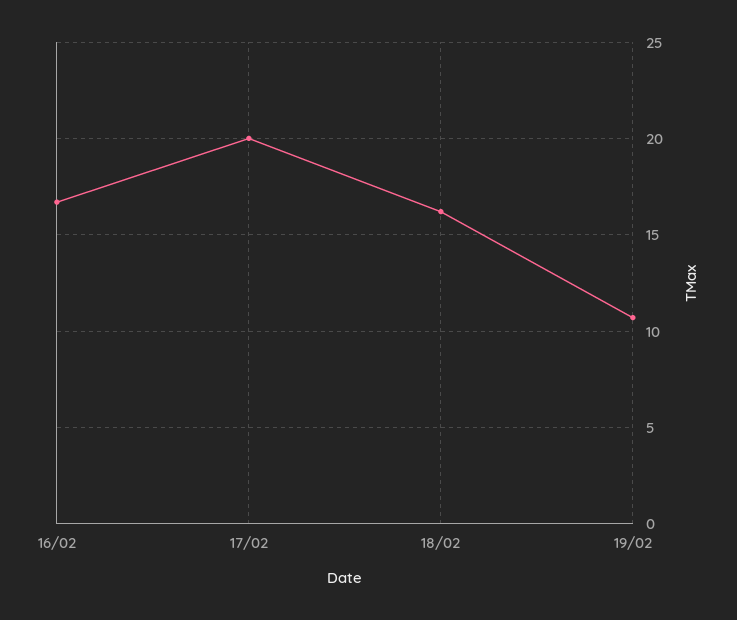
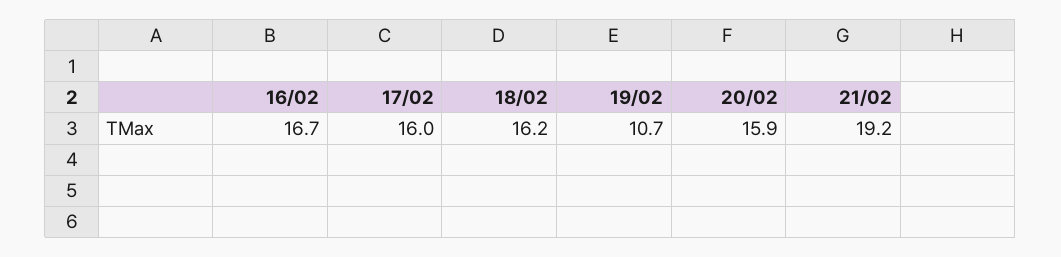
17/02: 20 -> 16
20/02: none -> 15.9
21/02: none -> 19.2

